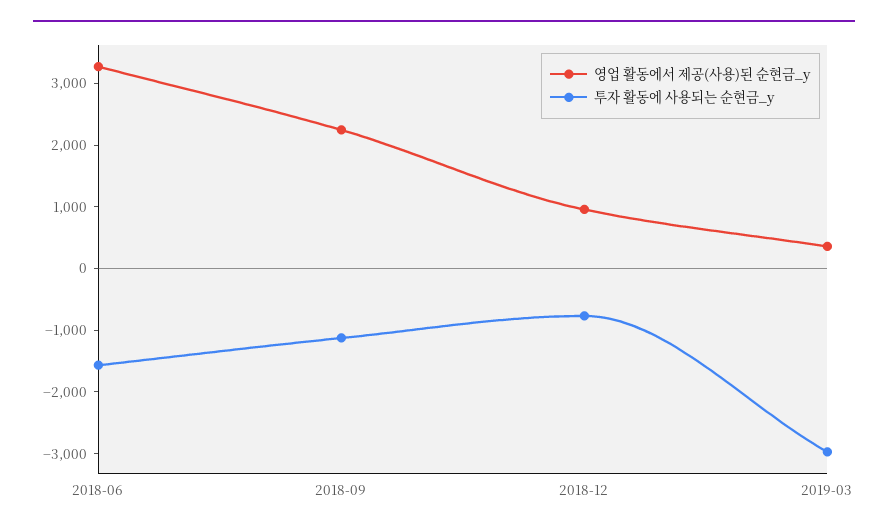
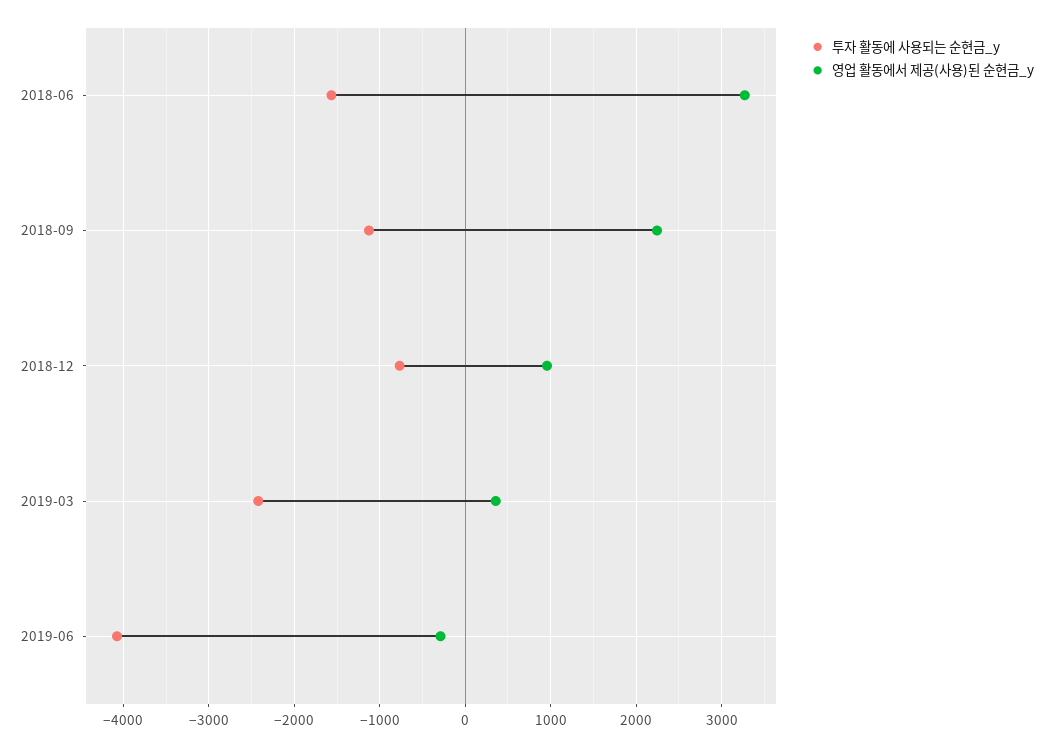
투자 활동에 사용되는 순현금_y, 2019-03: -3000 -> -2400
투자 활동에 사용되는 순현금_y, 2019-06: none -> -4100
영업 활동에서 제공(사용)된 순현금_y, 2019-06: none -> -300

